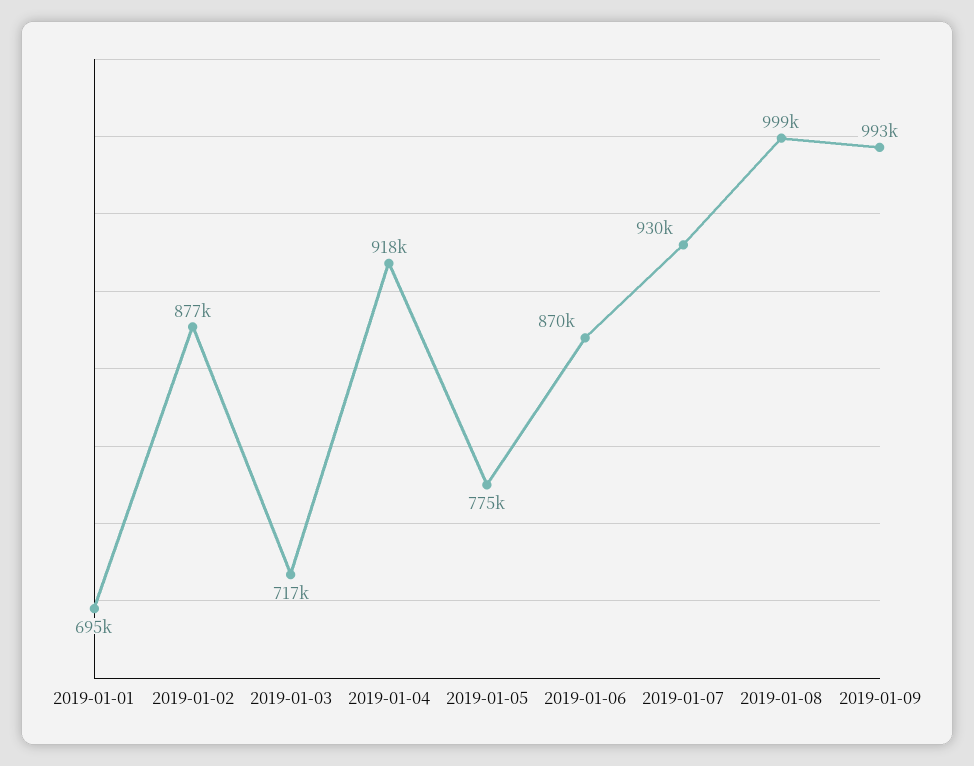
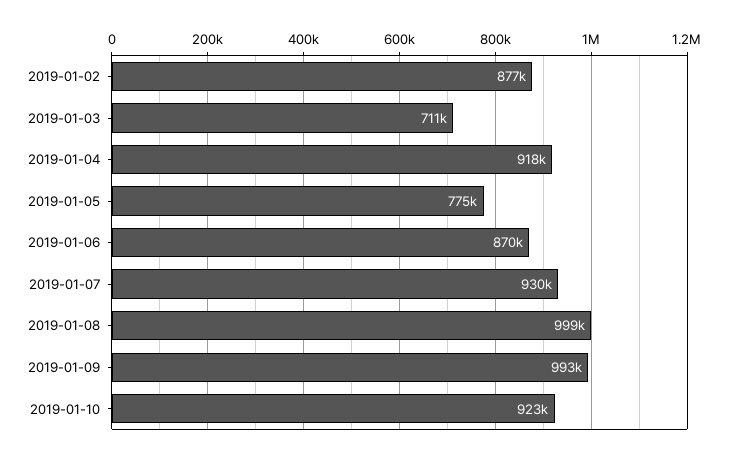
2019-01-01: 695000 -> none
2019-01-03: 717000 -> 711000
2019-01-10: none -> 923000

